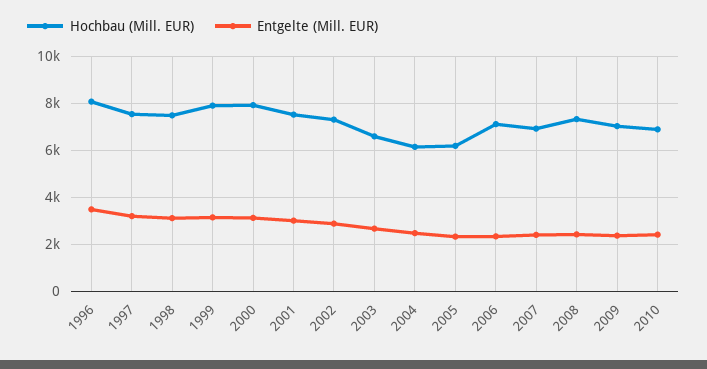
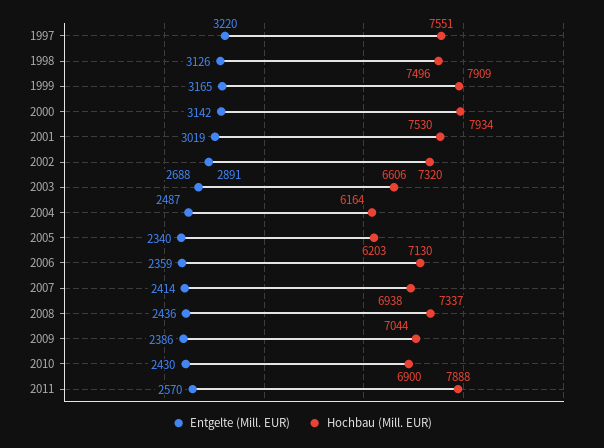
Hochbau (Mill. EUR), 1996: 8000 -> none
Entgelte (Mill. EUR), 1996: 3500 -> none
Entgelte (Mill. EUR), 2011: none -> 2570
Hochbau (Mill. EUR), 2011: none -> 7888

